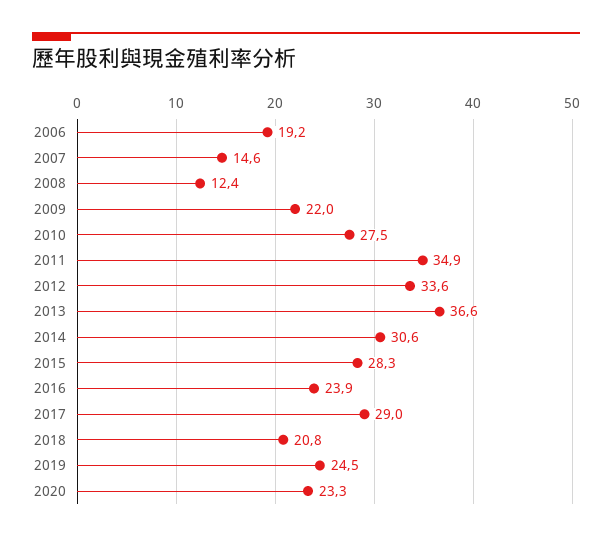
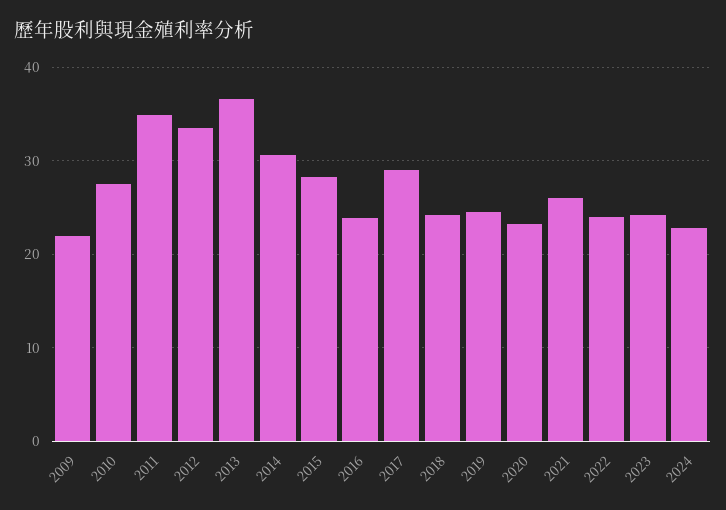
2006: 19.2 -> none
2007: 14.6 -> none
2008: 12.4 -> none
2018: 20.8 -> 24
2021: none -> 26
2022: none -> 24
2023: none -> 24
2024: none -> 23

